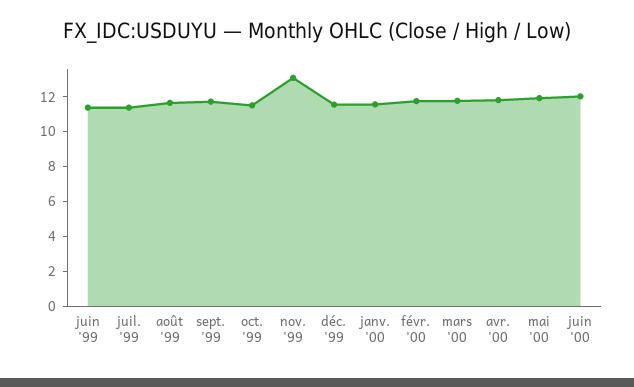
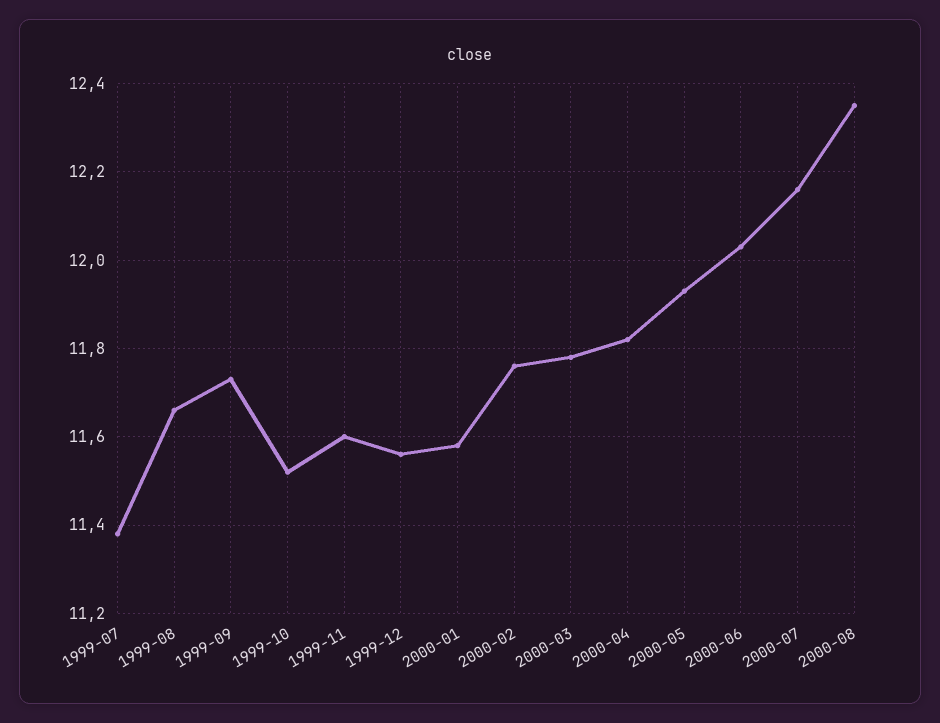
juin '99: 11.5 -> none
nov. '99: 13 -> 11.6
2000-07: none -> 12.15
2000-08: none -> 12.35

